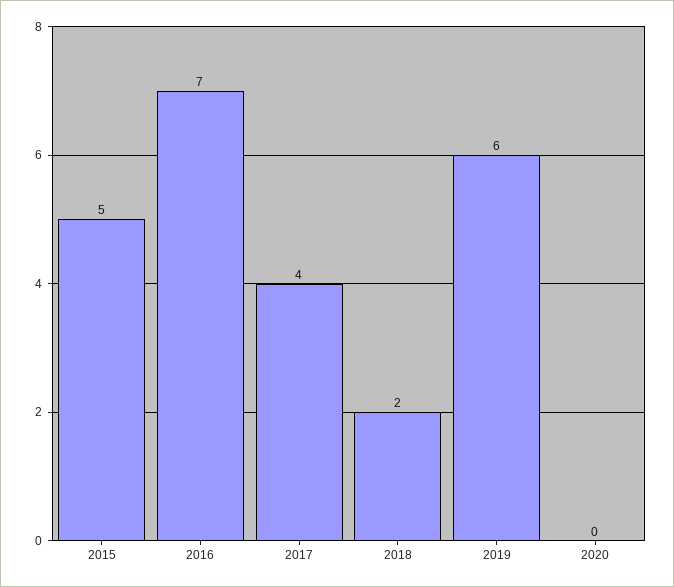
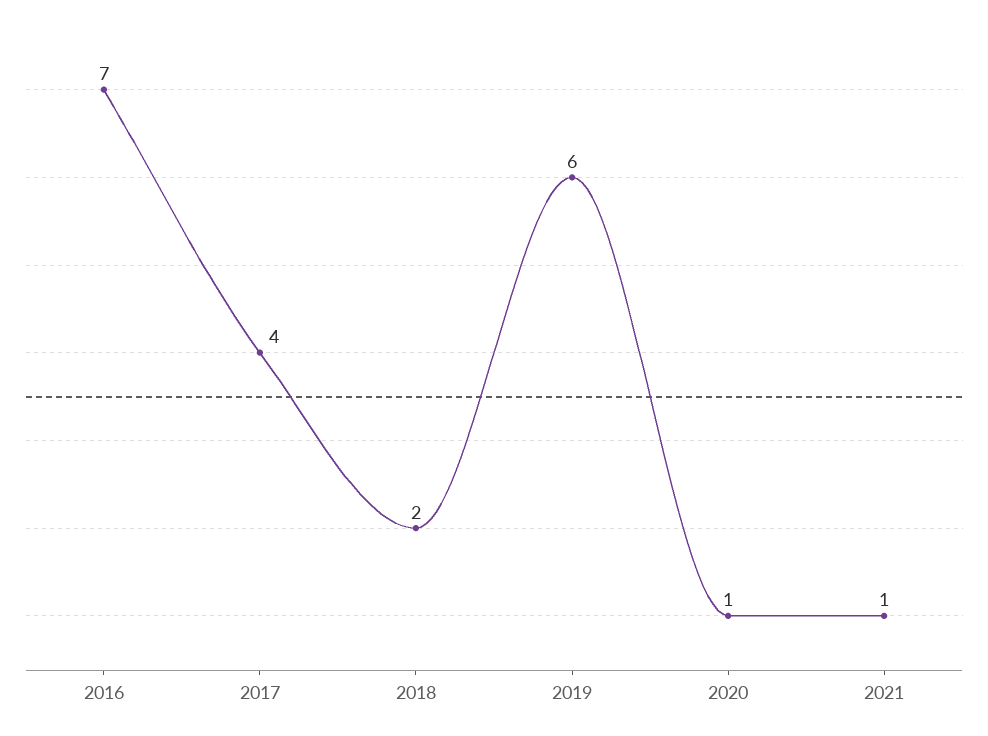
2015: 5 -> none
2020: 0 -> 1
2021: none -> 1

